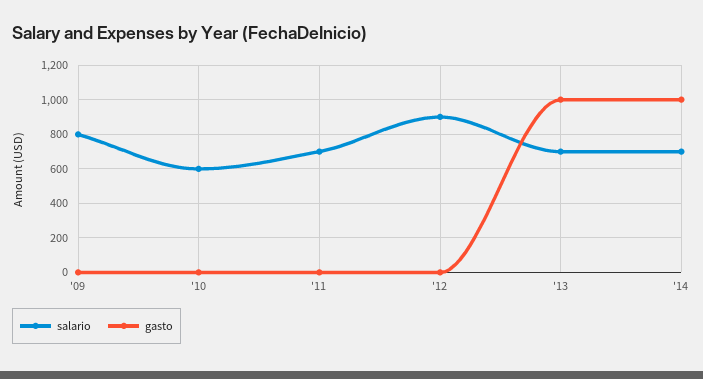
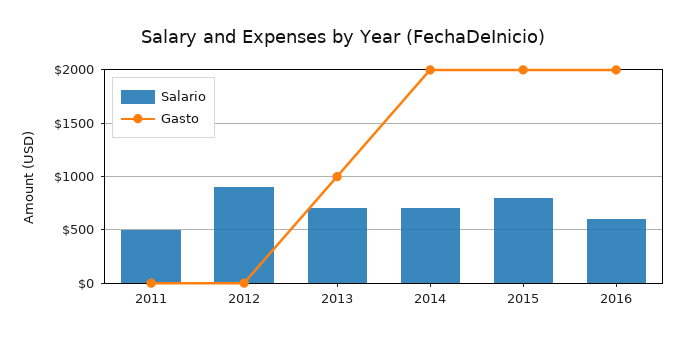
salario, '09: 800 -> none
gasto, '09: 0 -> none
salario, '10: 600 -> none
gasto, '10: 0 -> none
salario, '11: 700 -> 500
gasto, '14: 1000 -> 2000
salario, 2015: none -> 800
gasto, 2015: none -> 2000
salario, 2016: none -> 600
gasto, 2016: none -> 2000

